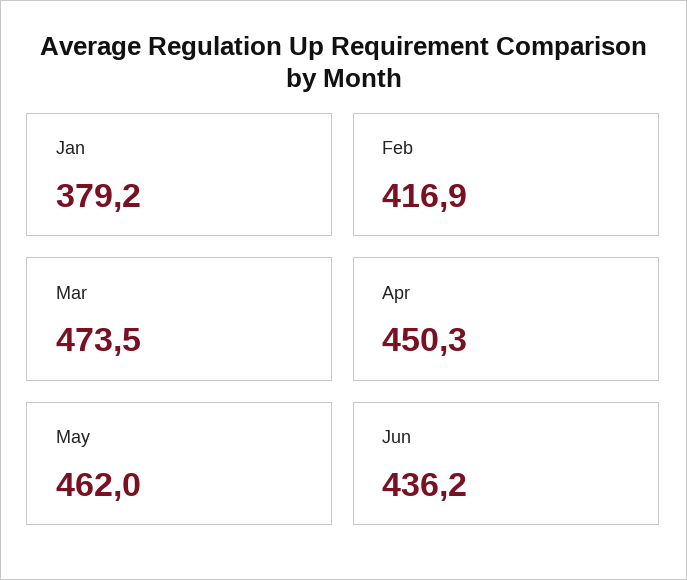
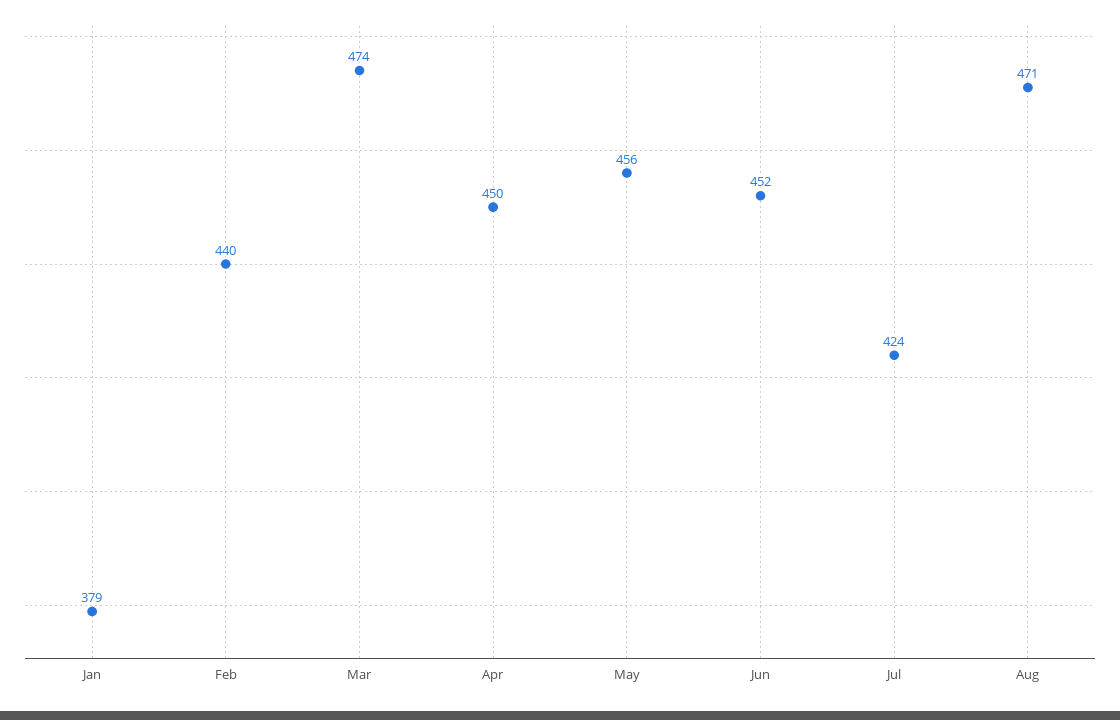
Feb: 416.9 -> 440
May: 462 -> 456
Jun: 436.2 -> 452
Jul: none -> 424
Aug: none -> 471

